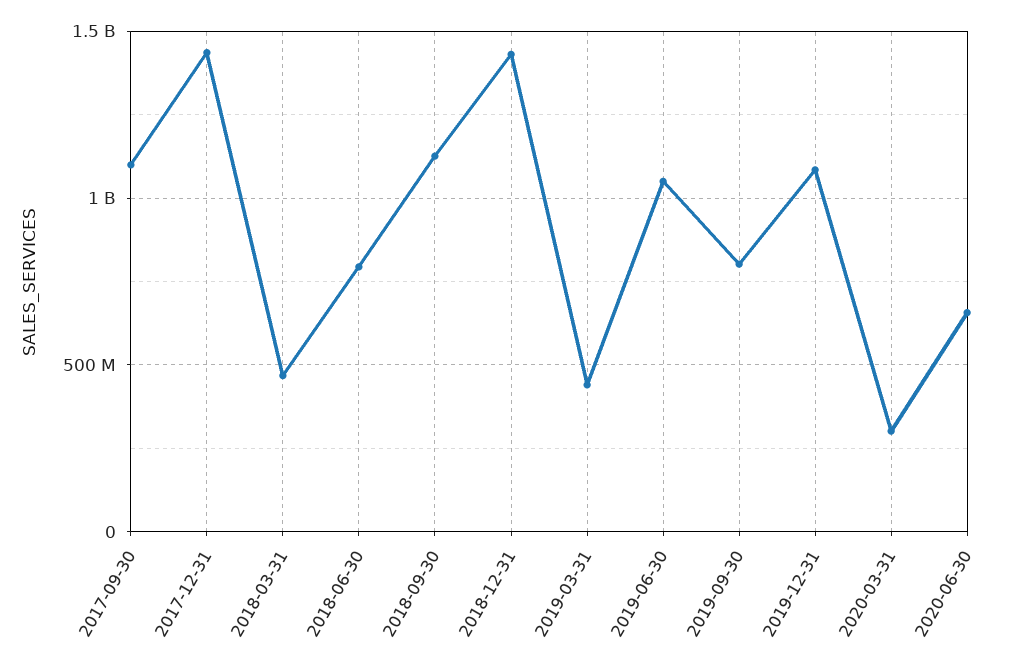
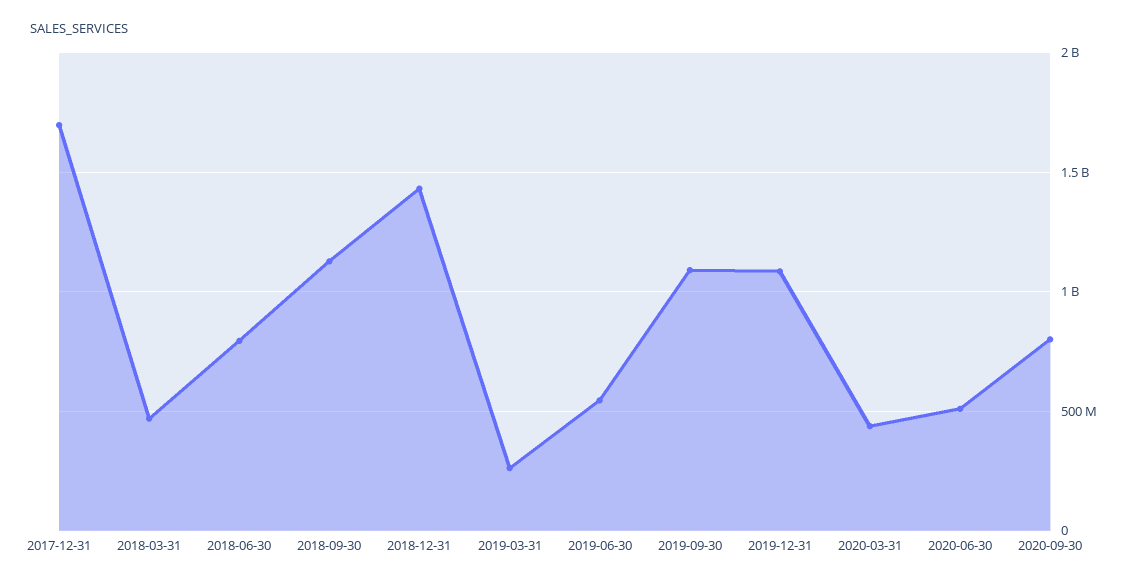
2017-09-30: 1100000000 -> none
2017-12-31: 1450000000 -> 1700000000
2019-03-31: 450000000 -> 250000000
2019-06-30: 1050000000 -> 550000000
2019-09-30: 800000000 -> 1100000000
2020-03-31: 300000000 -> 450000000
2020-06-30: 650000000 -> 500000000
2020-09-30: none -> 800000000

